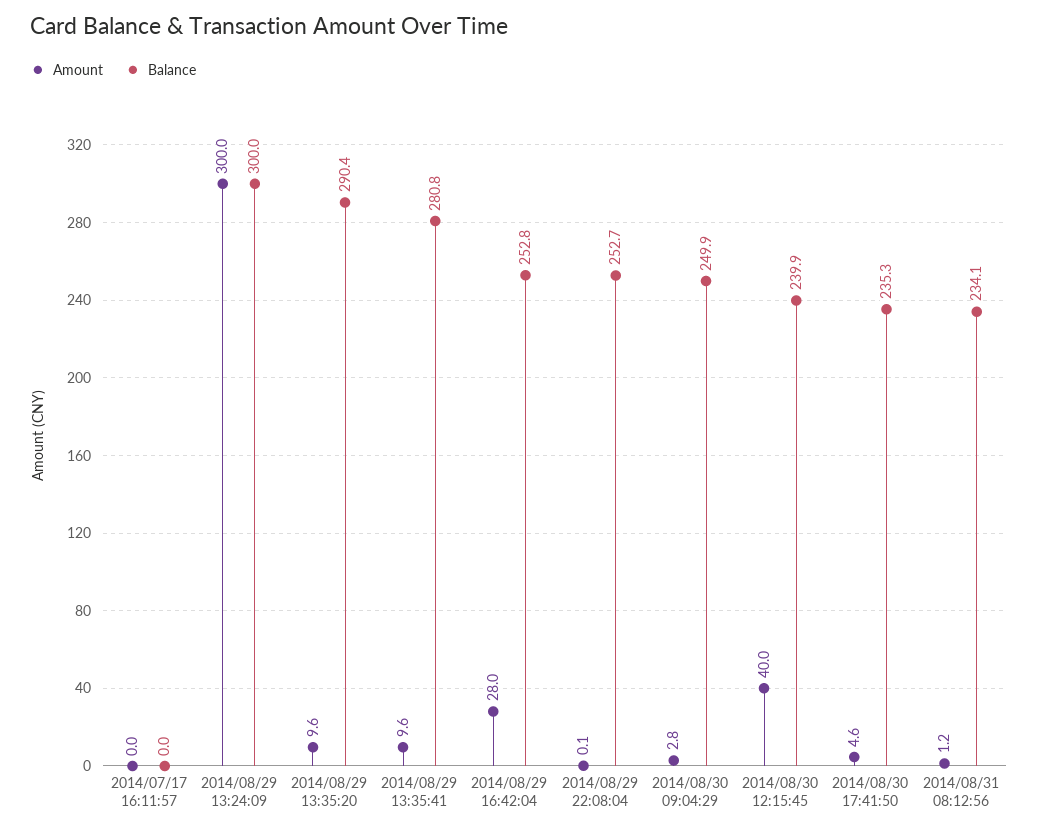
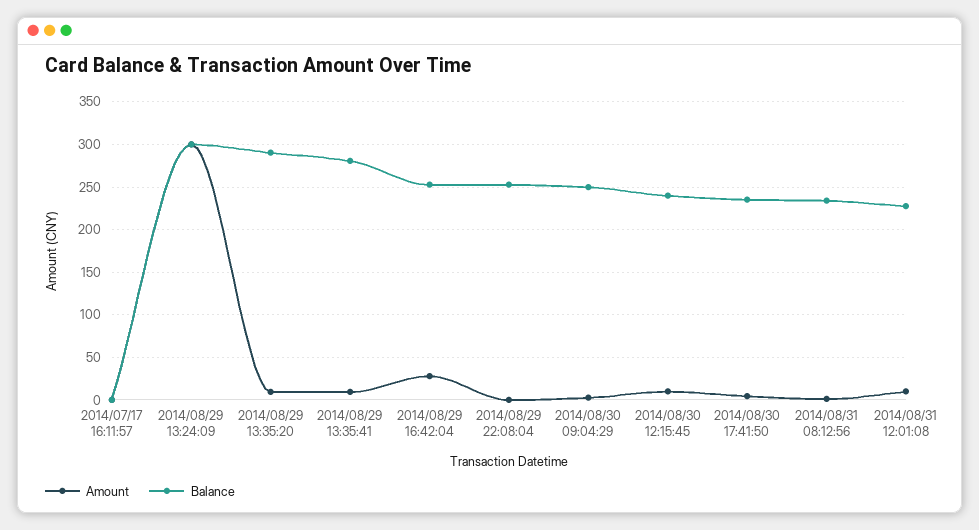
Amount, 2014/08/30 12:15:45: 40 -> 10
Amount, 2014/08/31 12:01:08: none -> 10
Balance, 2014/08/31 12:01:08: none -> 230

